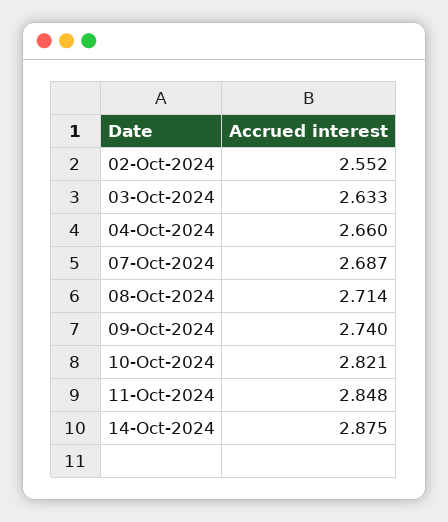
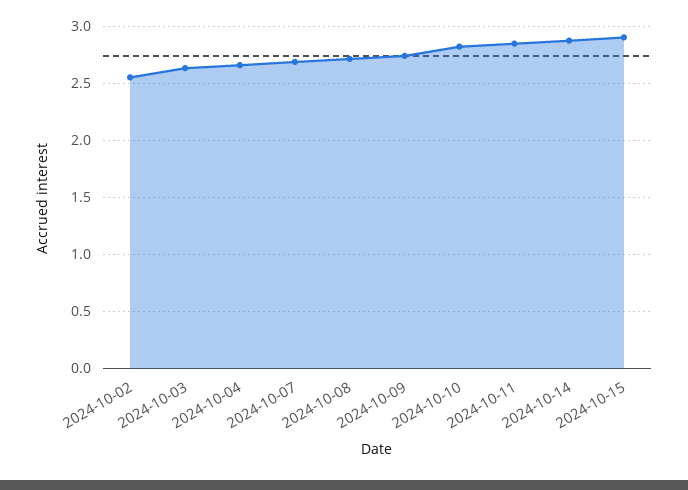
2024-10-15: none -> 2.9

